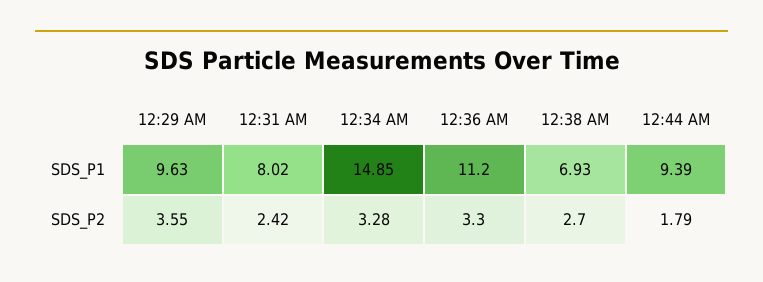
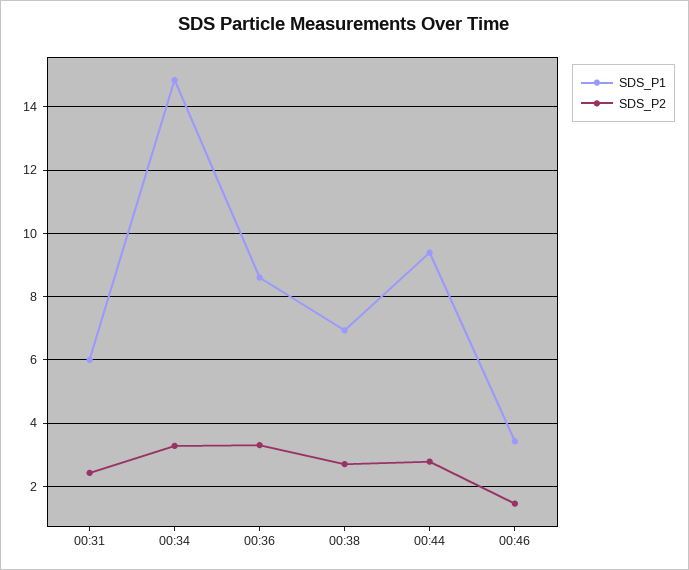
SDS_P1, 12:29 AM: 9.63 -> none
SDS_P1, 12:31 AM: 8.02 -> 6
SDS_P1, 12:36 AM: 11.2 -> 8.6
SDS_P2, 12:29 AM: 3.55 -> none
SDS_P2, 12:44 AM: 1.79 -> 2.8
SDS_P1, 00:46: none -> 3.4
SDS_P2, 00:46: none -> 1.4

